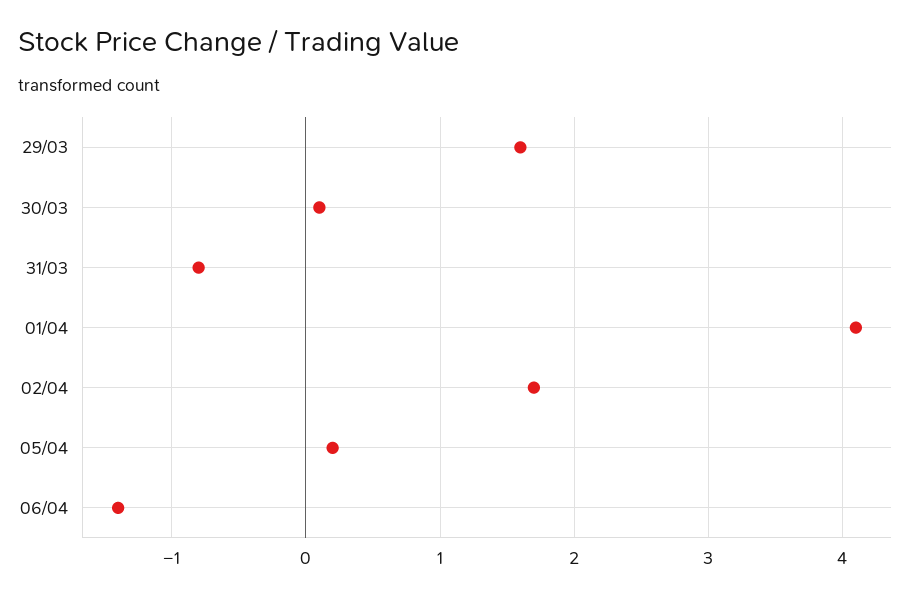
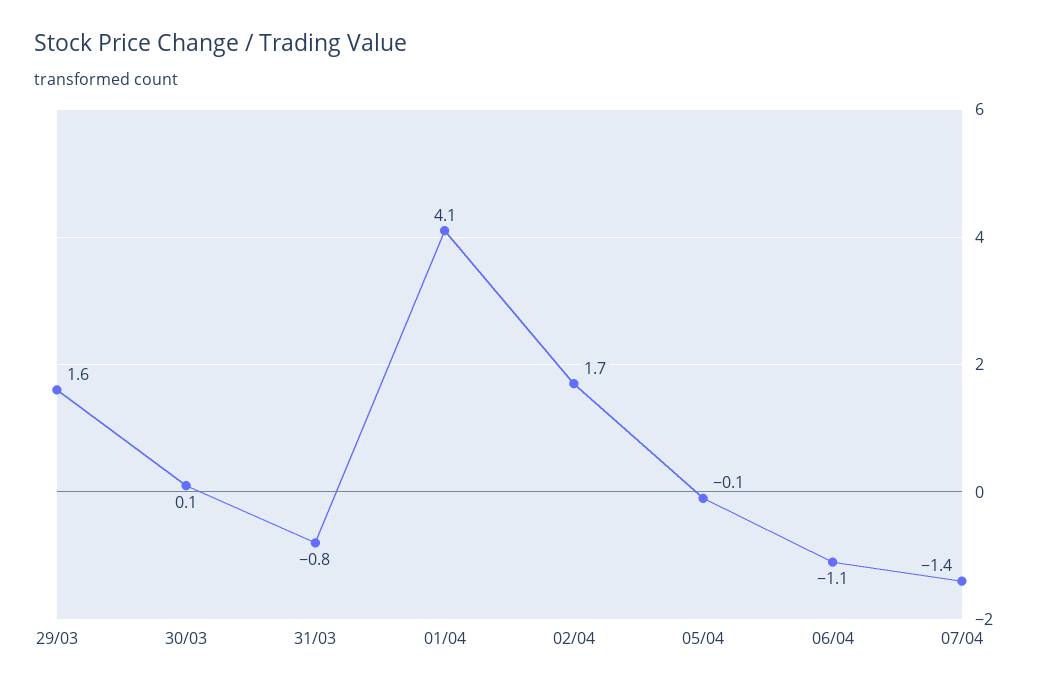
05/04: 0.2 -> -0.1
06/04: -1.4 -> -1.1
07/04: none -> -1.4

